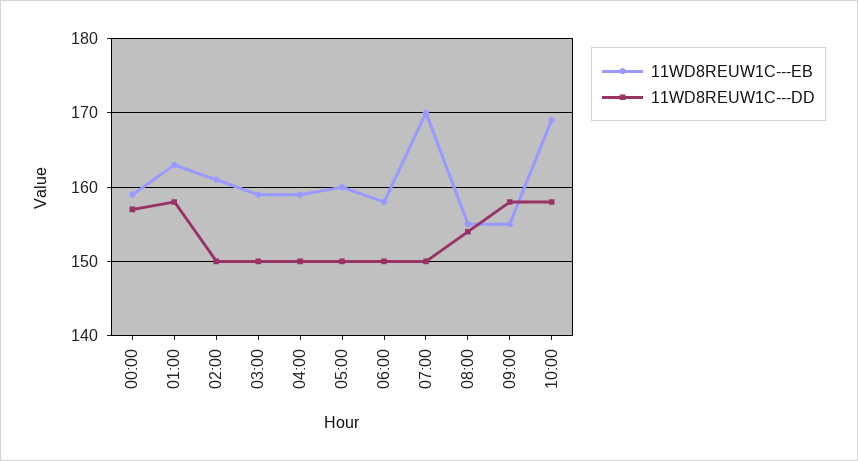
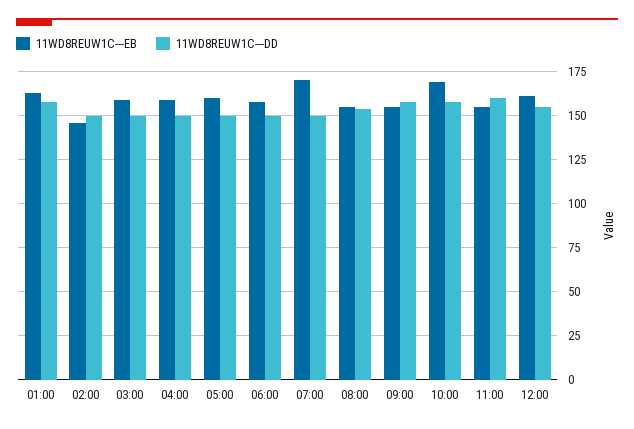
11WD8REUW1C---EB, 00:00: 159 -> none
11WD8REUW1C---DD, 00:00: 157 -> none
11WD8REUW1C---EB, 02:00: 161 -> 145
11WD8REUW1C---EB, 11:00: none -> 155
11WD8REUW1C---DD, 11:00: none -> 160
11WD8REUW1C---EB, 12:00: none -> 160
11WD8REUW1C---DD, 12:00: none -> 155

